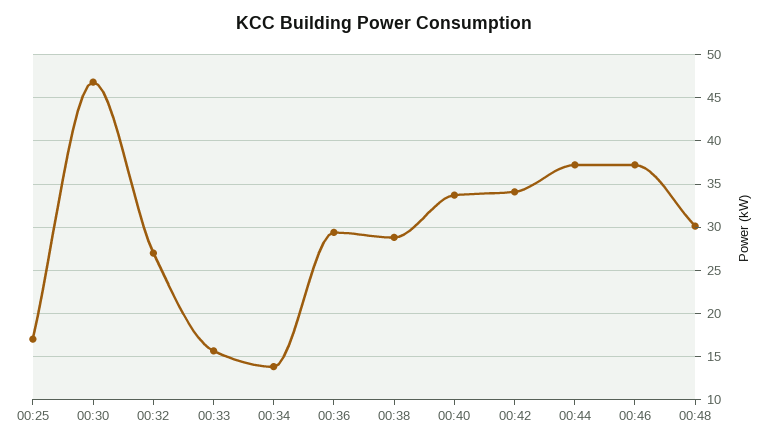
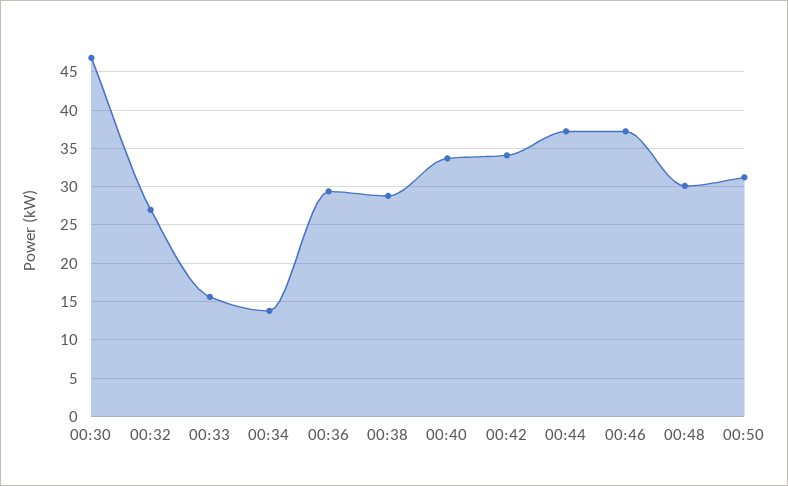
00:25: 17 -> none
00:50: none -> 31

